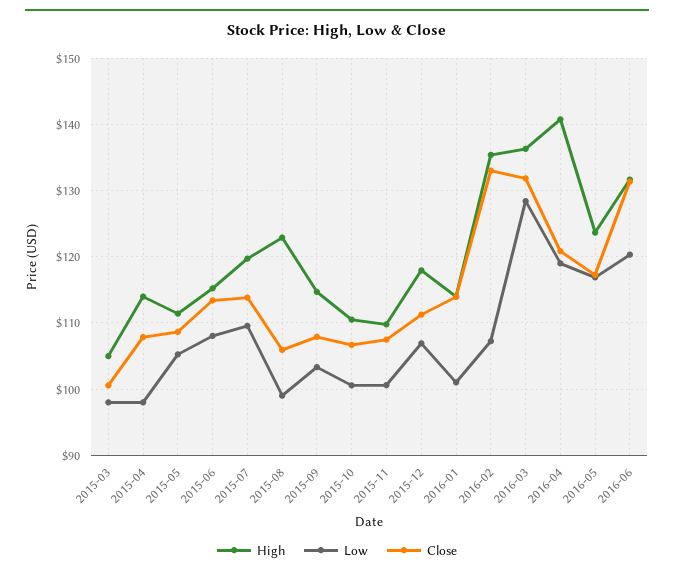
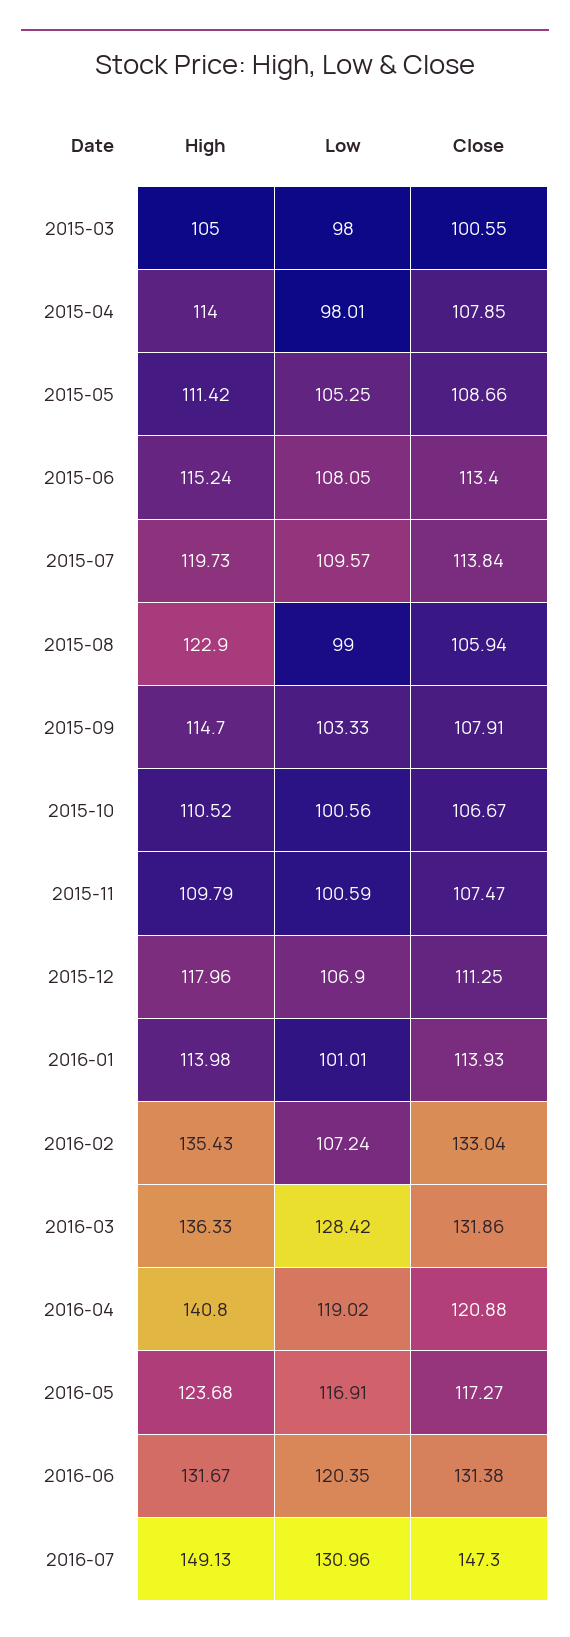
High, 2016-07: none -> 149.13
Low, 2016-07: none -> 130.96
Close, 2016-07: none -> 147.3

